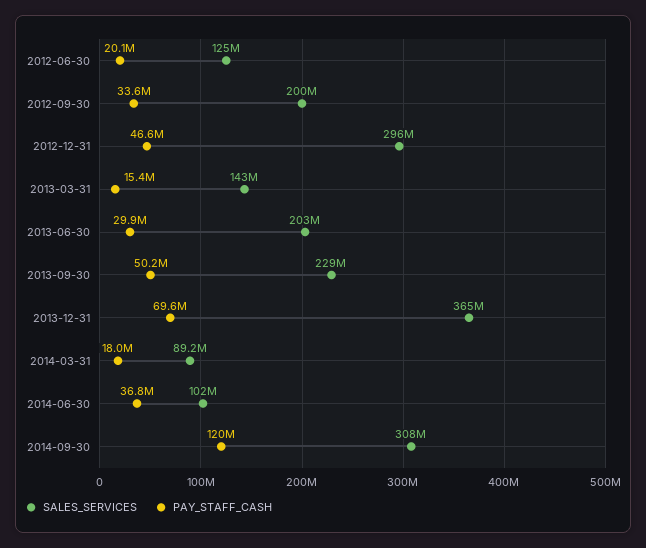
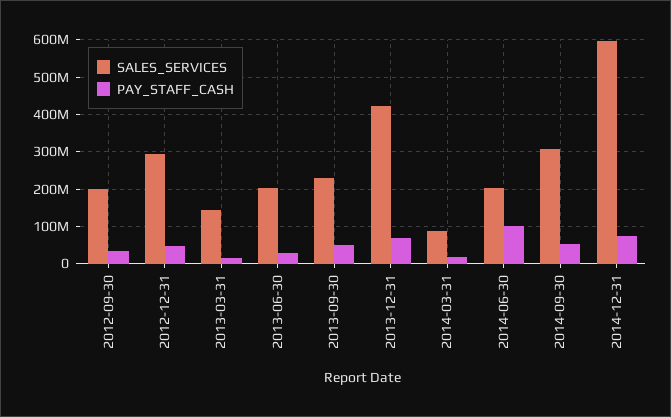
SALES_SERVICES, 2012-06-30: 125000000 -> none
PAY_STAFF_CASH, 2012-06-30: 20100000 -> none
SALES_SERVICES, 2013-12-31: 365000000 -> 420000000
SALES_SERVICES, 2014-06-30: 102000000 -> 200000000
PAY_STAFF_CASH, 2014-06-30: 36800000 -> 100000000
PAY_STAFF_CASH, 2014-09-30: 120000000 -> 60000000
SALES_SERVICES, 2014-12-31: none -> 600000000
PAY_STAFF_CASH, 2014-12-31: none -> 80000000

